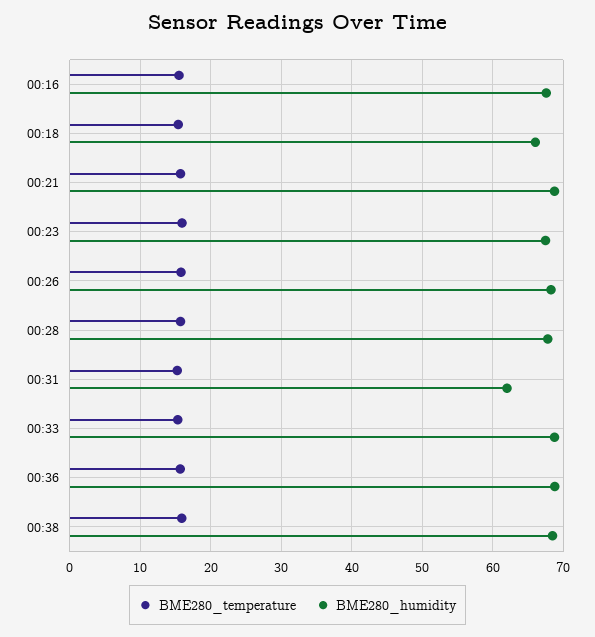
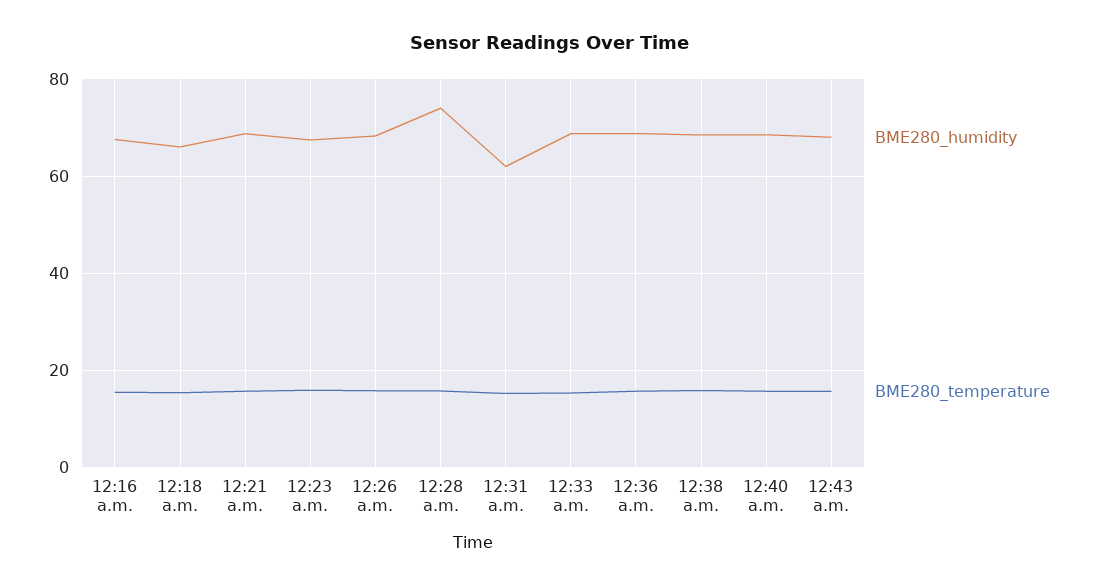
BME280_humidity, 00:28: 68 -> 74
BME280_humidity, 12:40 a.m.: none -> 68
BME280_temperature, 12:40 a.m.: none -> 16
BME280_humidity, 12:43 a.m.: none -> 68
BME280_temperature, 12:43 a.m.: none -> 16

